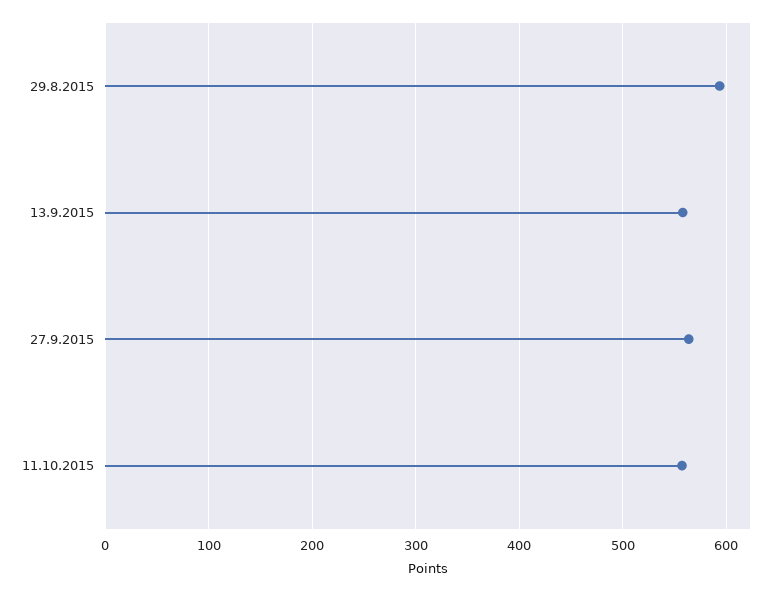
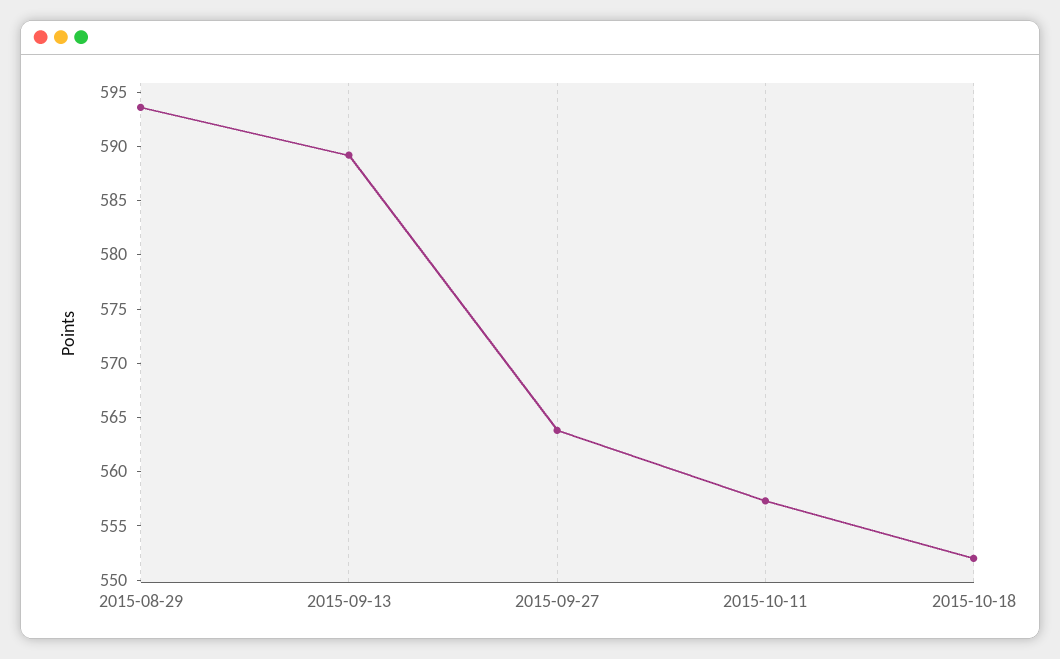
13.9.2015: 560 -> 589
2015-10-18: none -> 552

